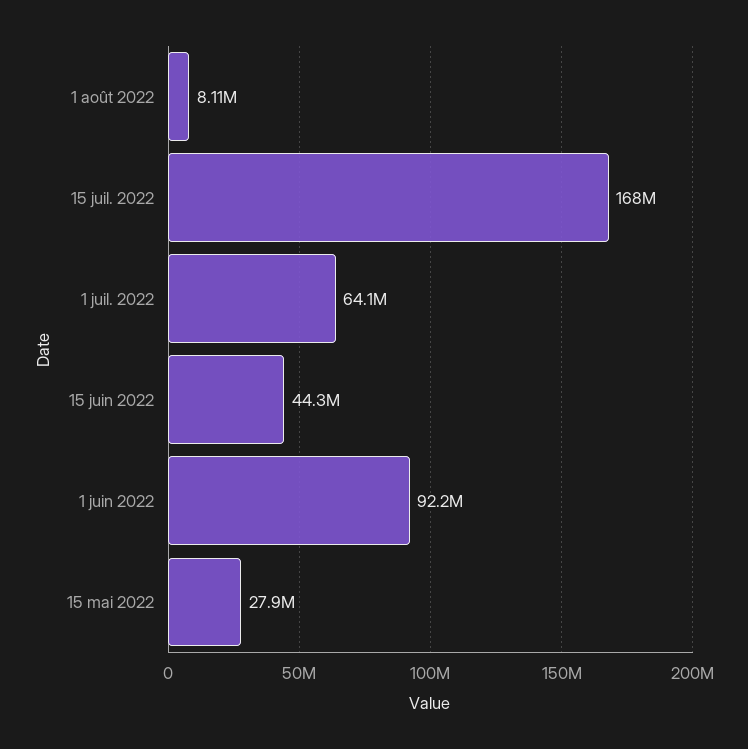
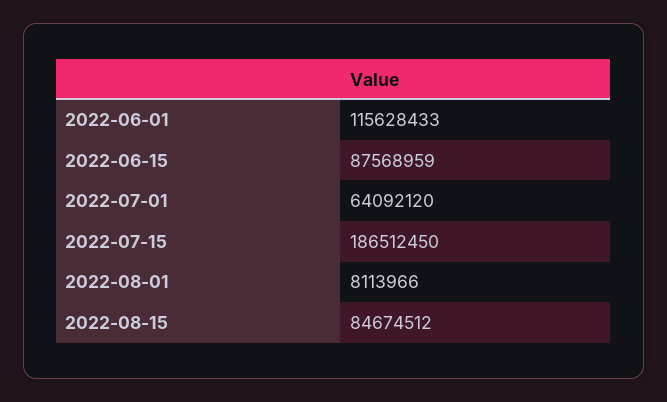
15 juil. 2022: 168000000 -> 186512450
15 juin 2022: 44300000 -> 87568959
1 juin 2022: 92200000 -> 115628433
15 mai 2022: 27900000 -> none
2022-08-15: none -> 84674512

